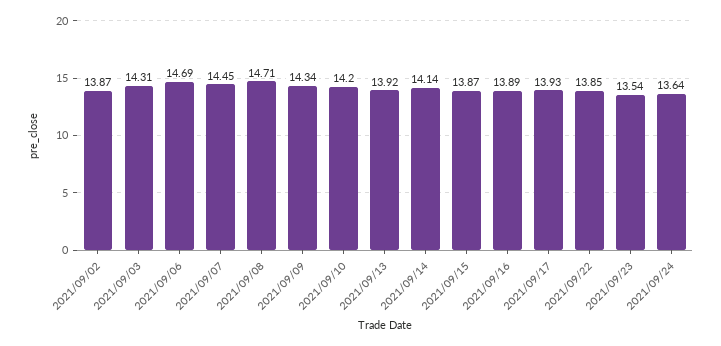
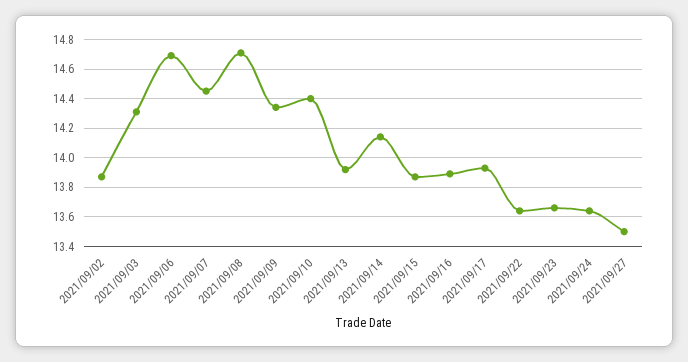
2021/09/10: 14.2 -> 14.4
2021/09/22: 13.85 -> 13.65
2021/09/23: 13.54 -> 13.65
2021/09/27: none -> 13.5

